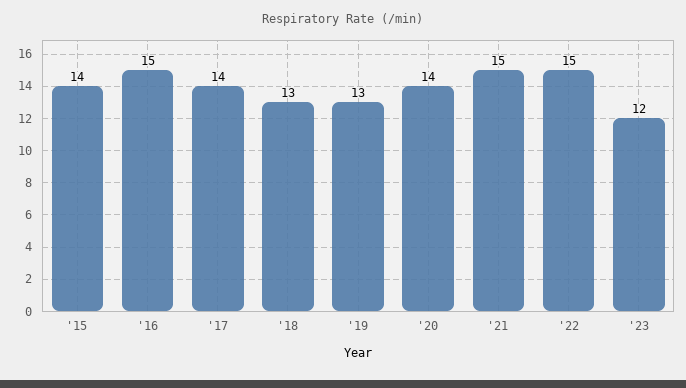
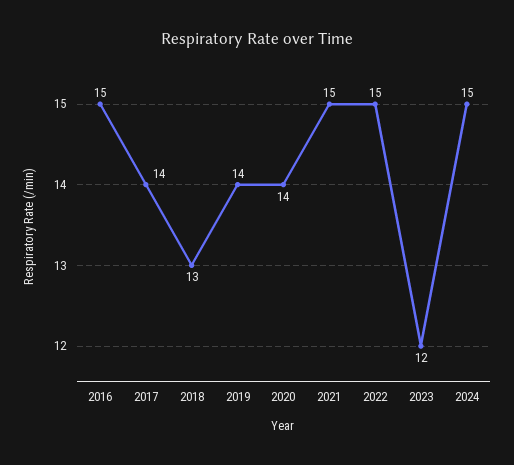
'15: 14 -> none
'19: 13 -> 14
2024: none -> 15

